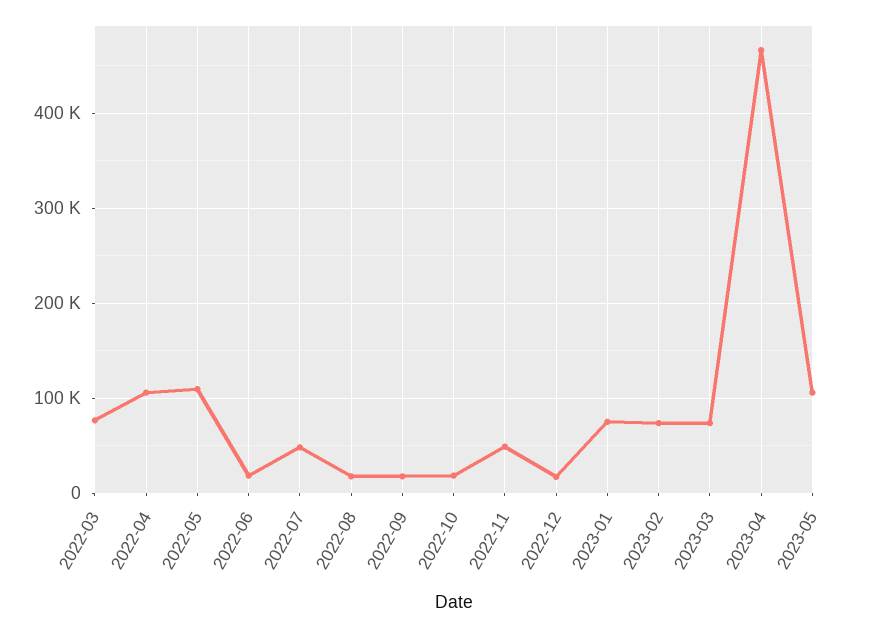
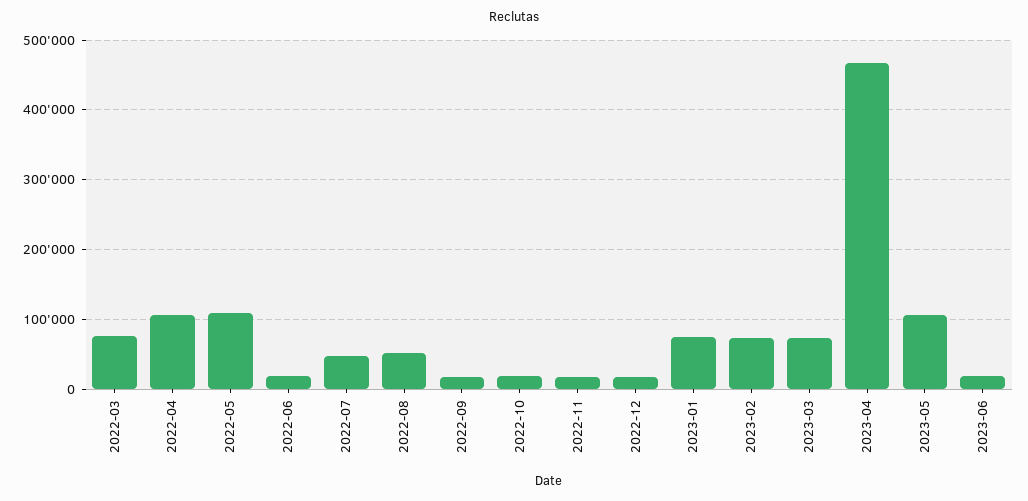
2022-08: 20000 -> 50000
2022-11: 50000 -> 20000
2023-06: none -> 20000

